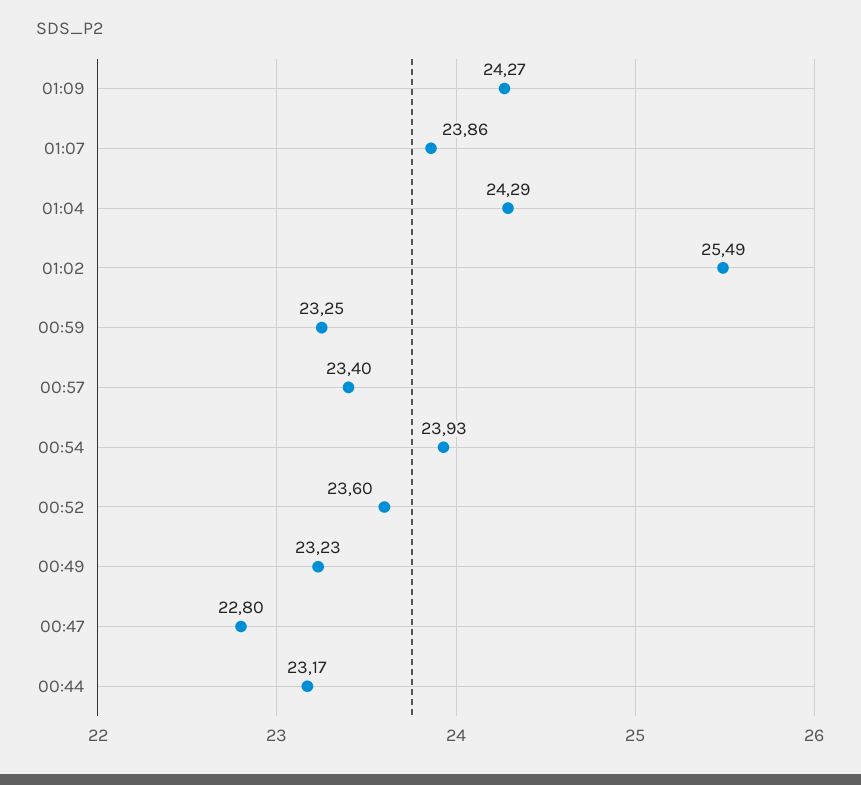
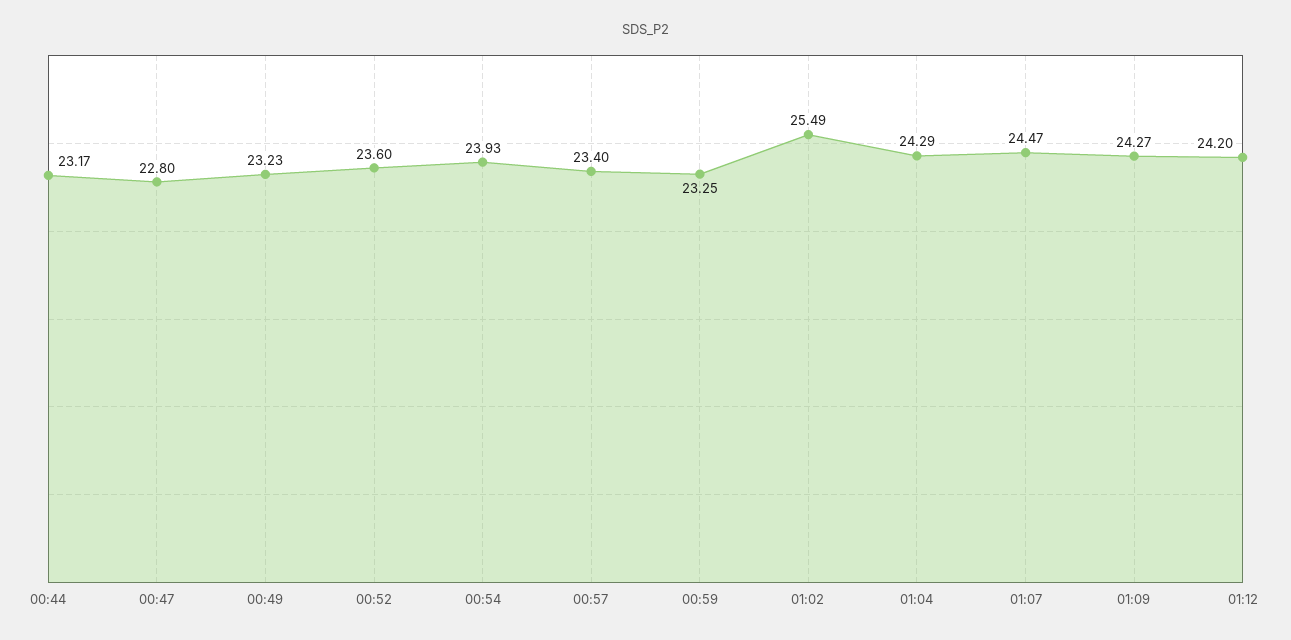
01:07: 23.86 -> 24.47
01:12: none -> 24.2

